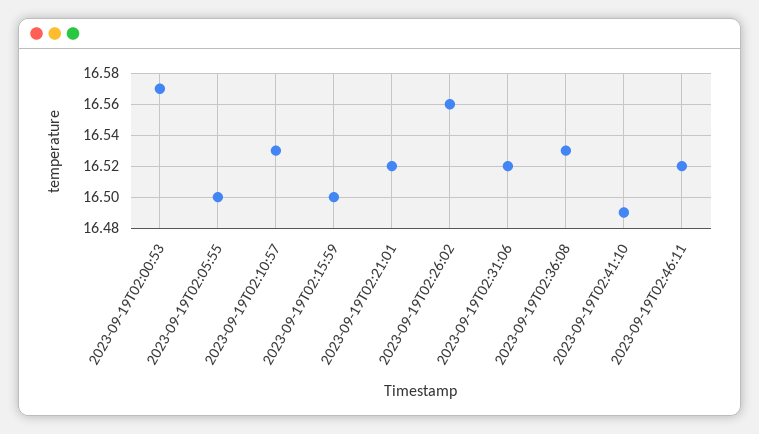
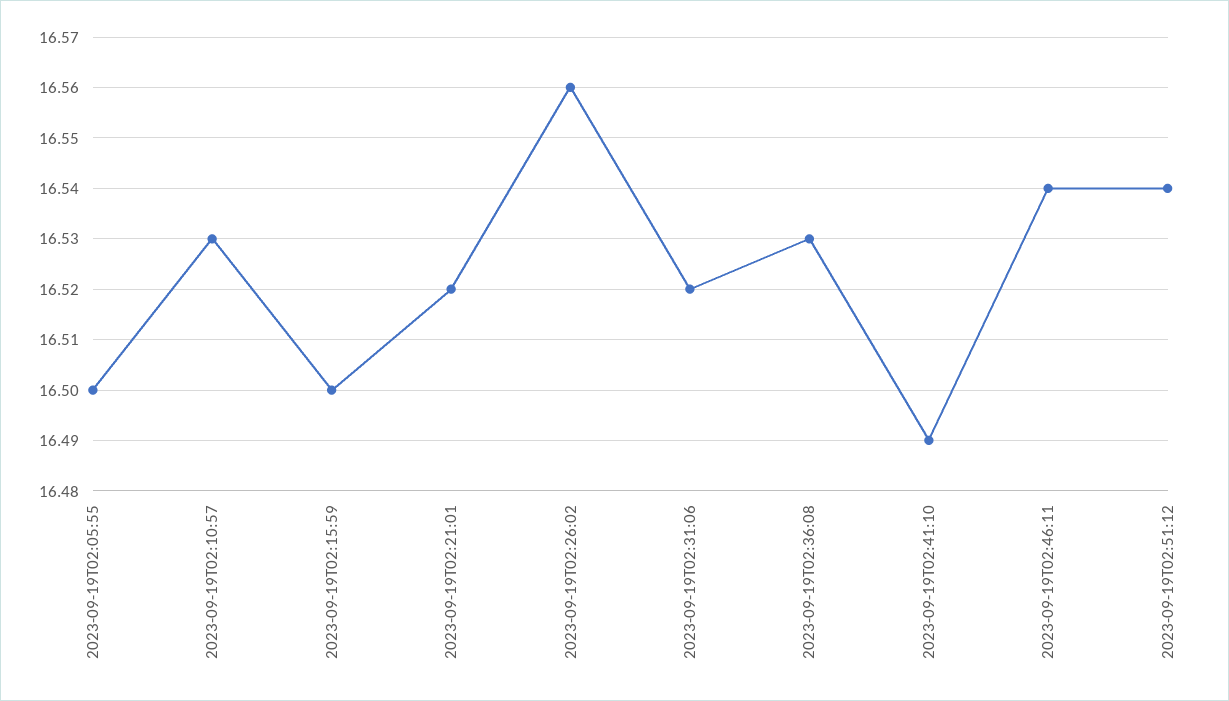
2023-09-19T02:00:53: 16.57 -> none
2023-09-19T02:46:11: 16.52 -> 16.54
2023-09-19T02:51:12: none -> 16.54

